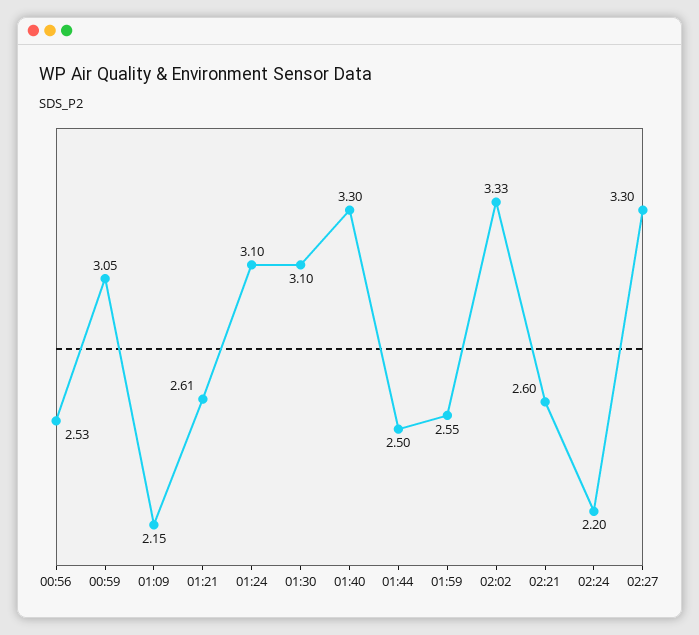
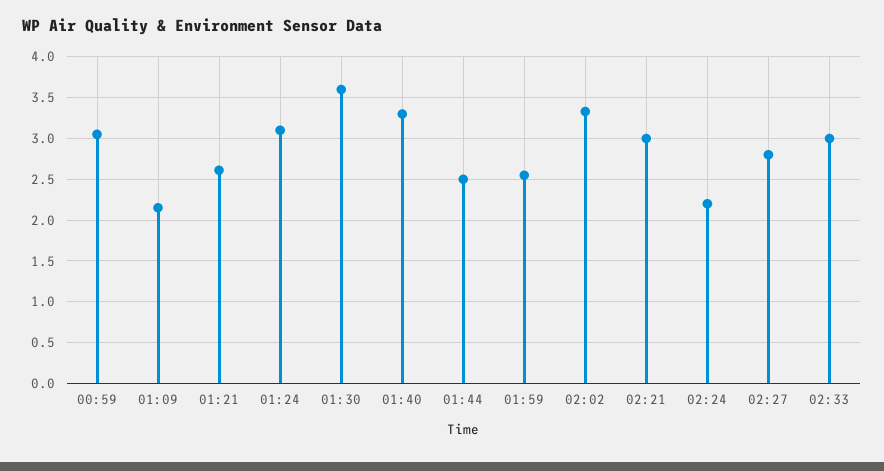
00:56: 2.53 -> none
01:30: 3.1 -> 3.6
02:21: 2.6 -> 3
02:27: 3.3 -> 2.8
02:33: none -> 3

